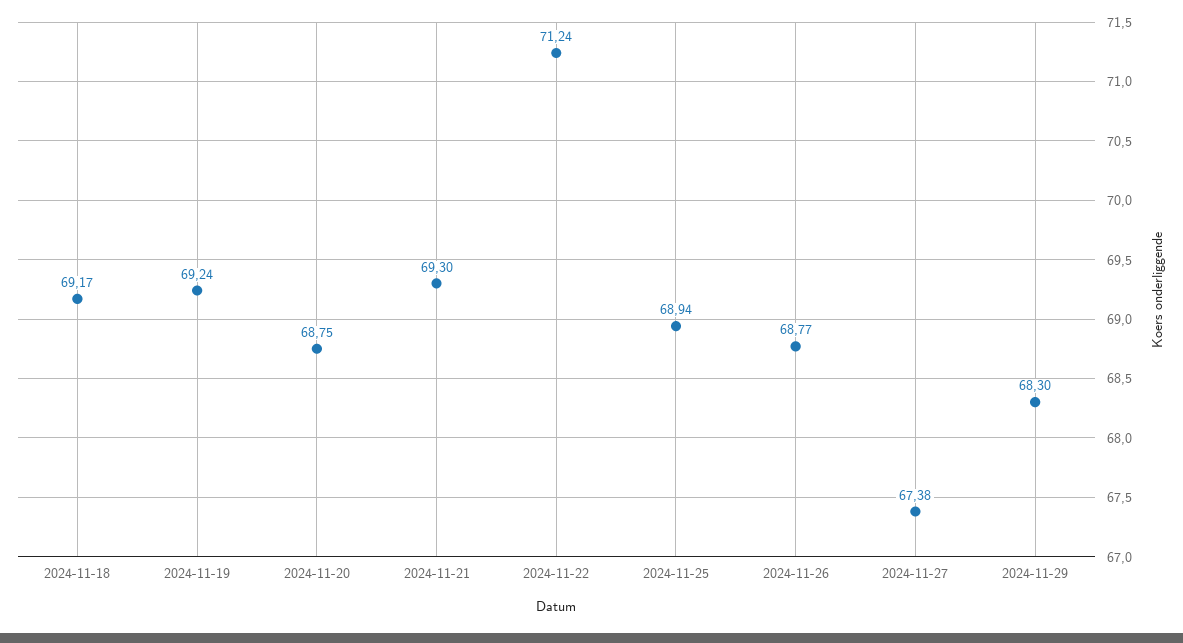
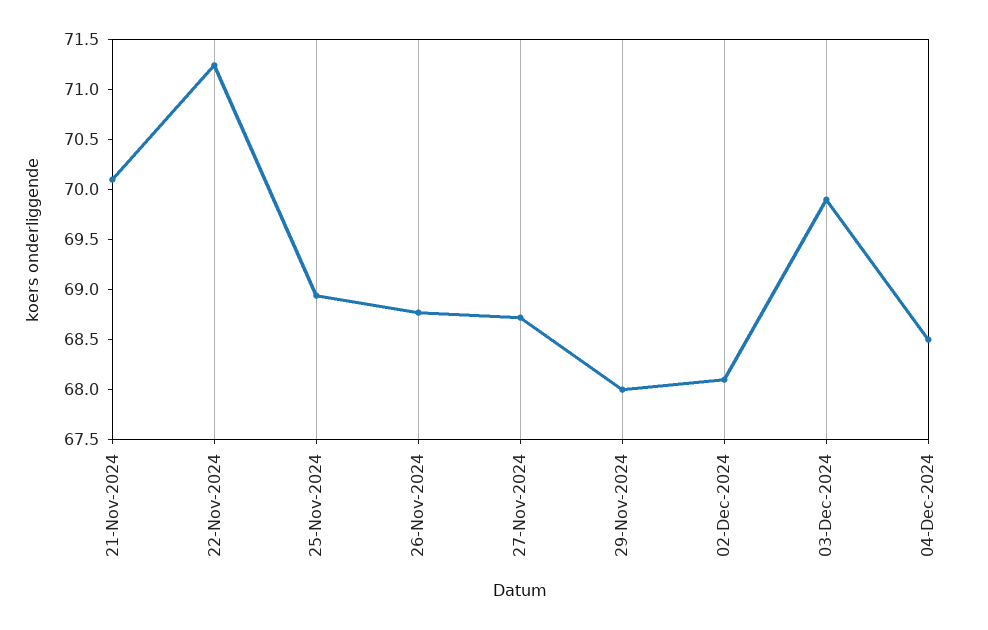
2024-11-18: 69.17 -> none
2024-11-19: 69.24 -> none
2024-11-20: 68.75 -> none
2024-11-21: 69.3 -> 70.1
2024-11-27: 67.38 -> 68.7
2024-11-29: 68.3 -> 68
02-Dec-2024: none -> 68.1
03-Dec-2024: none -> 69.9
04-Dec-2024: none -> 68.5

